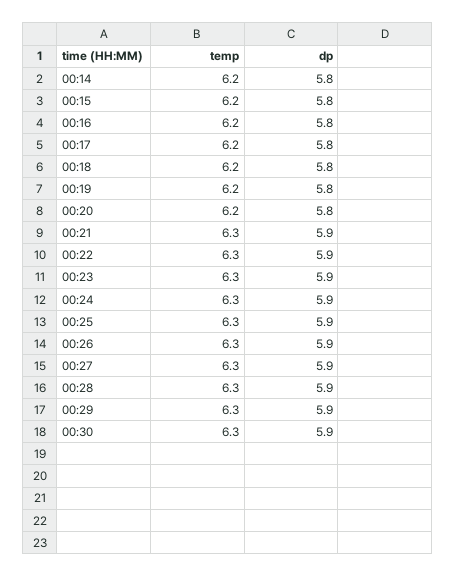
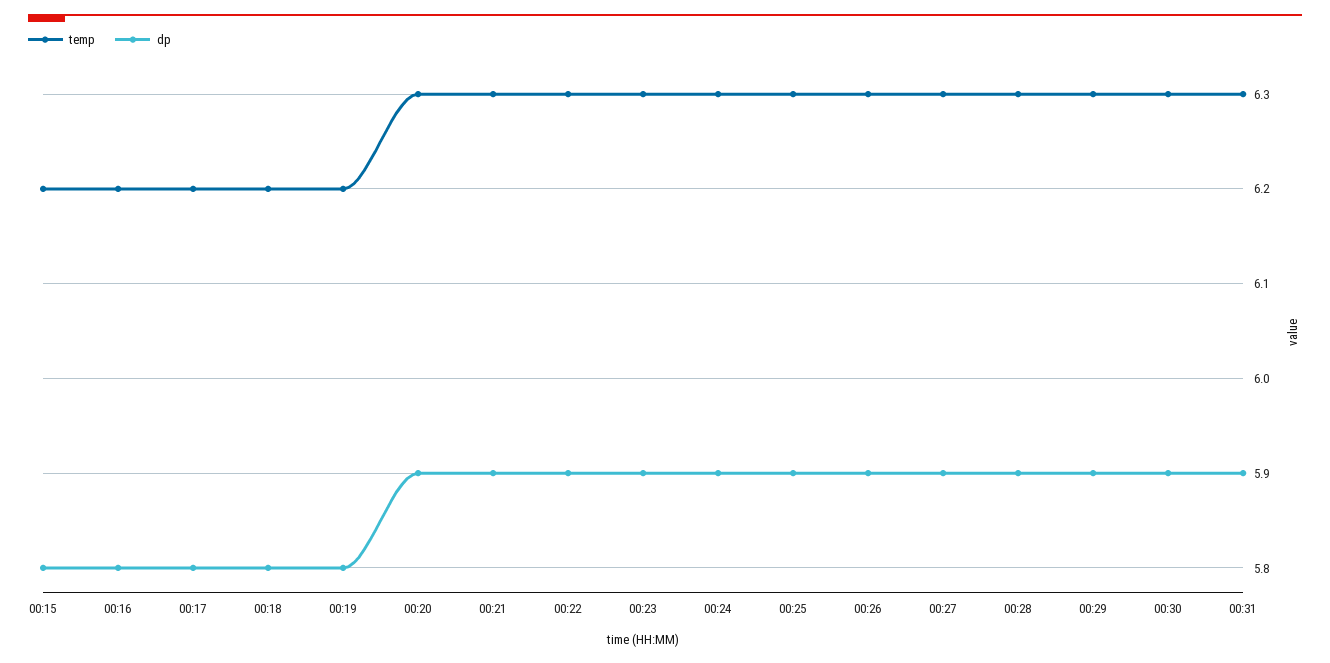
temp, 00:14: 6.2 -> none
dp, 00:14: 5.8 -> none
temp, 00:20: 6.2 -> 6.3
dp, 00:20: 5.8 -> 5.9
temp, 00:31: none -> 6.3
dp, 00:31: none -> 5.9

